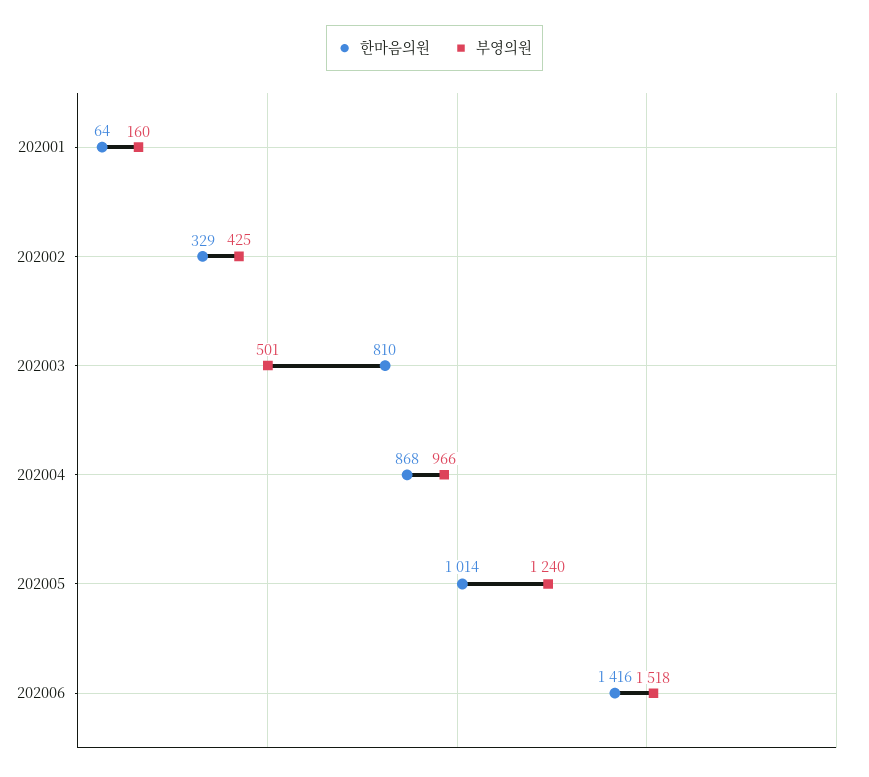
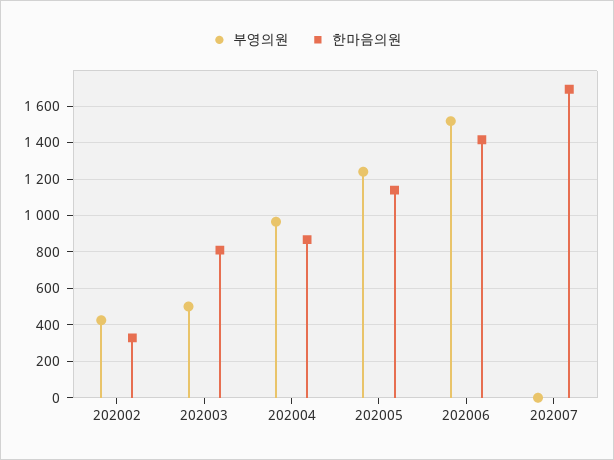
한마음의원, 202001: 64 -> none
부영의원, 202001: 160 -> none
한마음의원, 202005: 1014 -> 1150
부영의원, 202007: none -> 0
한마음의원, 202007: none -> 1700

